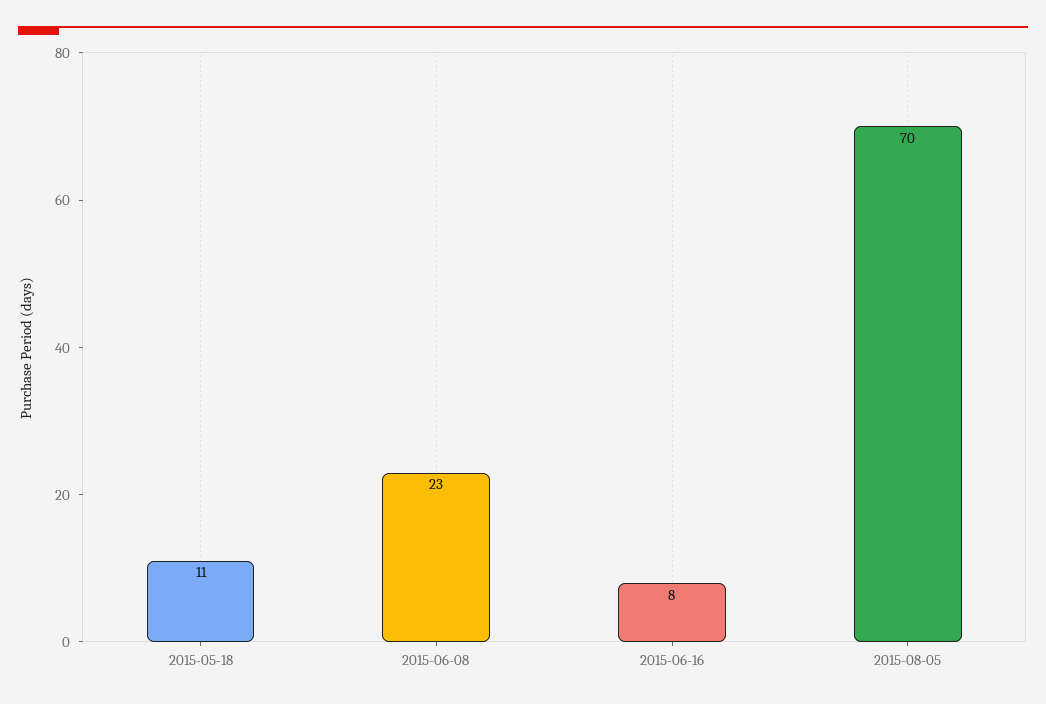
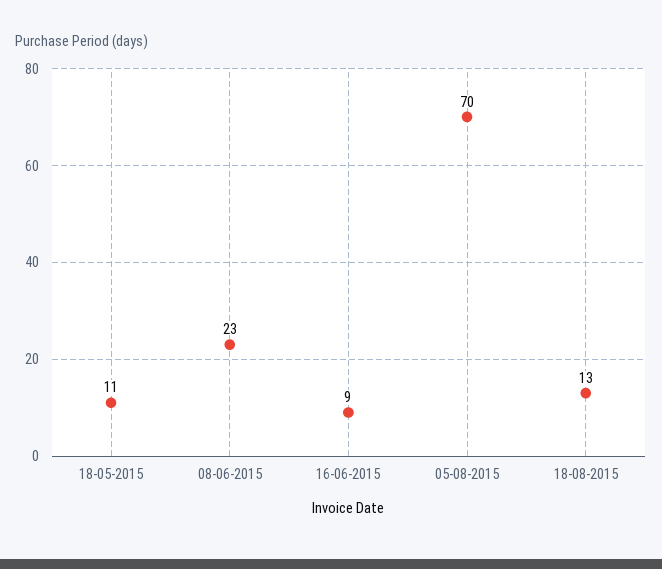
2015-06-16: 8 -> 9
18-08-2015: none -> 13

